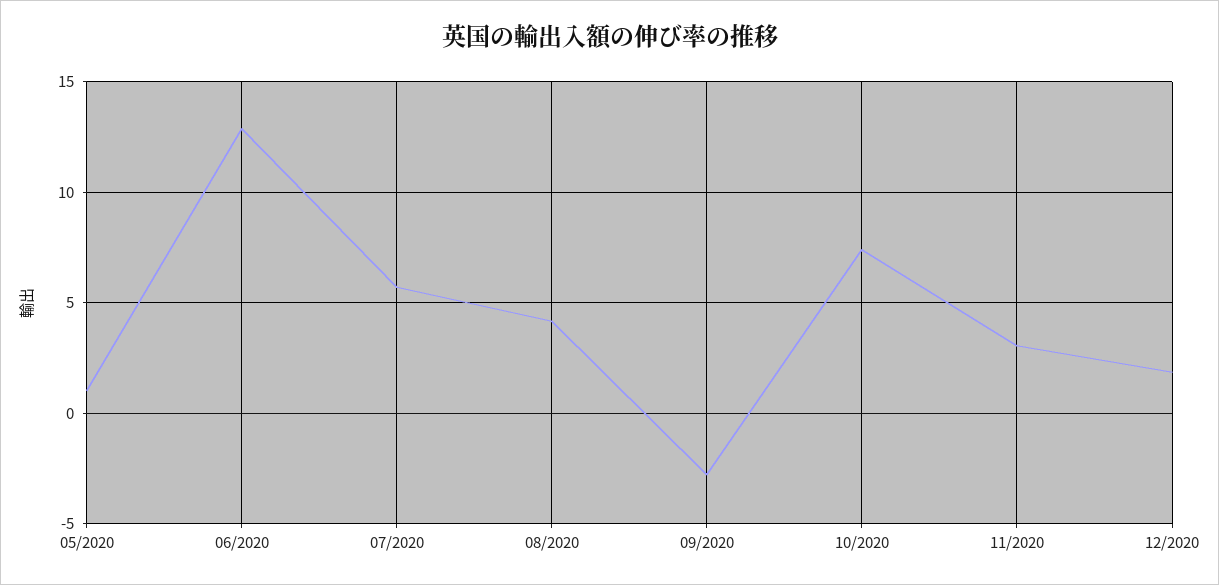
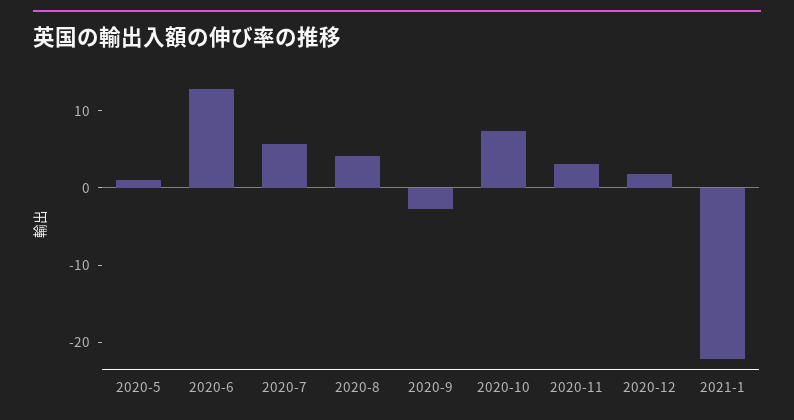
2021-1: none -> -22

